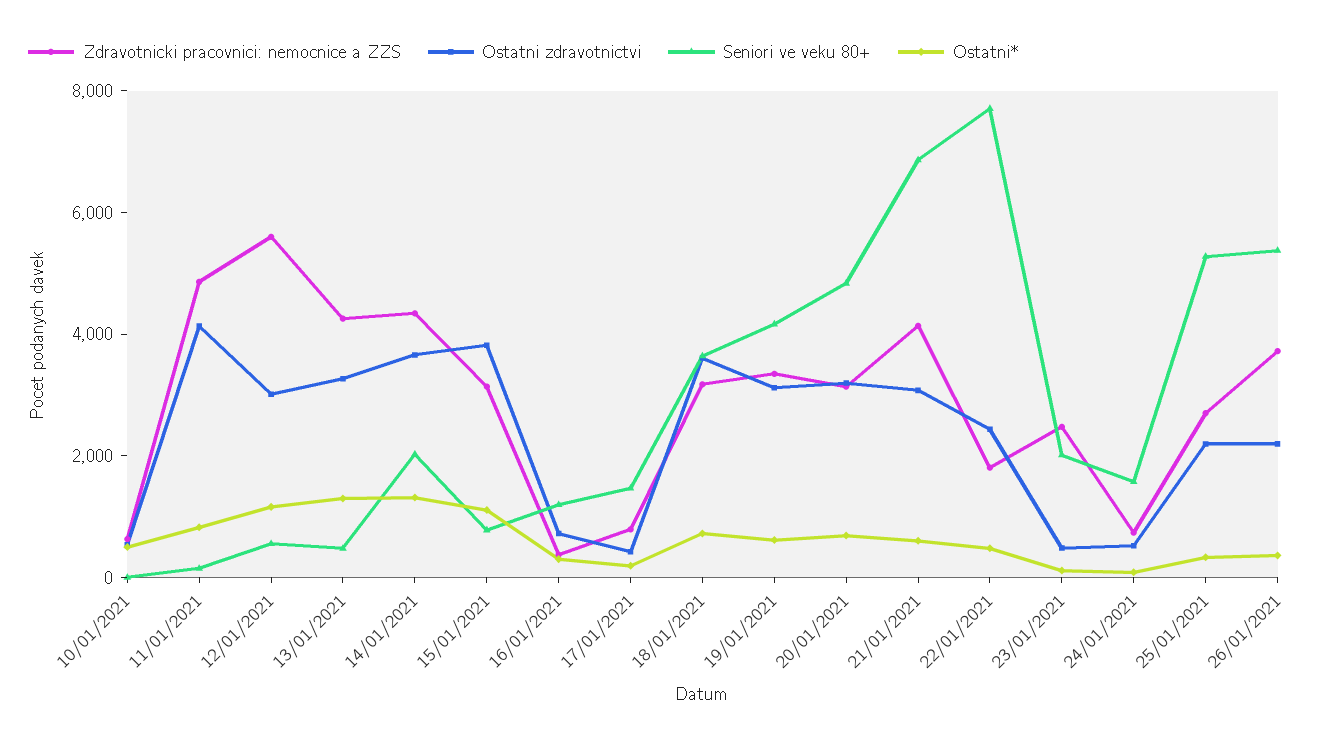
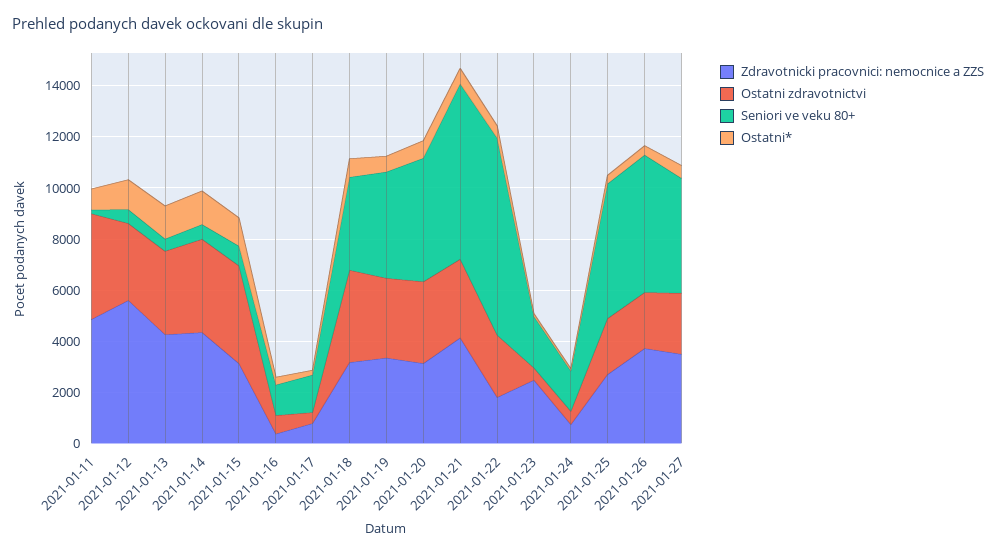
Zdravotnicki pracovnici: nemocnice a ZZS, 10/01/2021: 500 -> none
Ostatni zdravotnictvi, 10/01/2021: 500 -> none
Seniori ve veku 80+, 10/01/2021: 0 -> none
Ostatni*, 10/01/2021: 500 -> none
Seniori ve veku 80+, 14/01/2021: 2000 -> 500
Zdravotnicki pracovnici: nemocnice a ZZS, 2021-01-27: none -> 3500
Ostatni zdravotnictvi, 2021-01-27: none -> 2500
Seniori ve veku 80+, 2021-01-27: none -> 4500
Ostatni*, 2021-01-27: none -> 500

